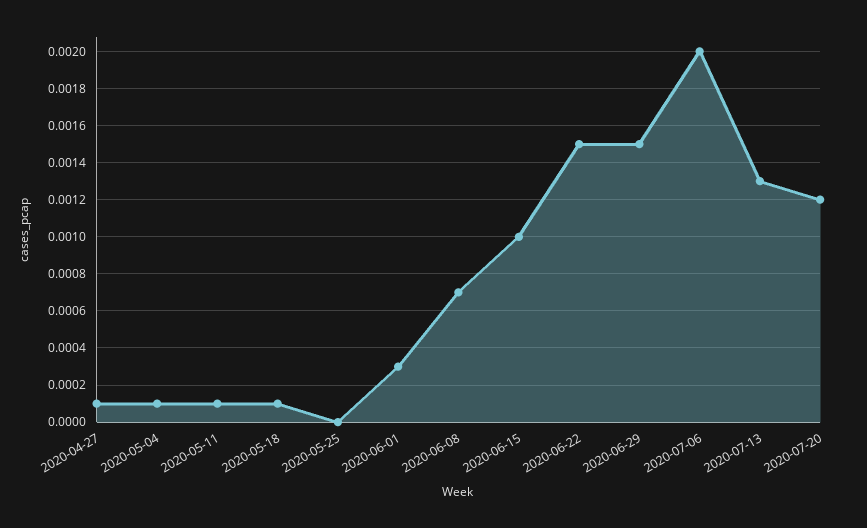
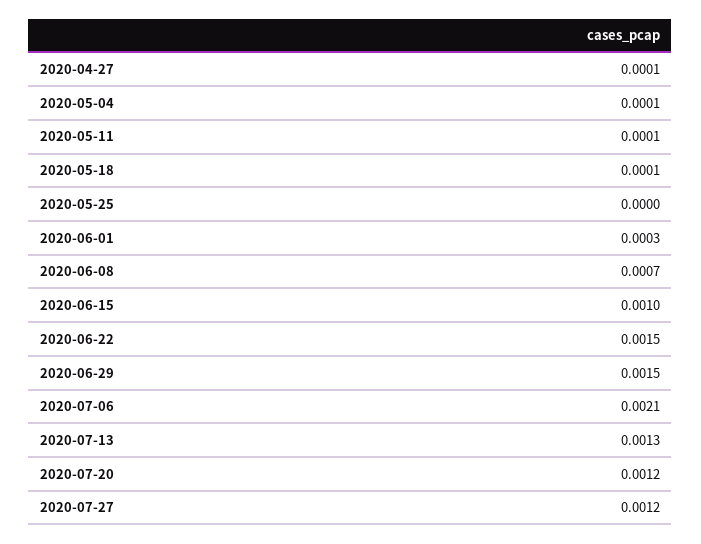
2020-07-06: 0.002 -> 0.0021
2020-07-27: none -> 0.0012

